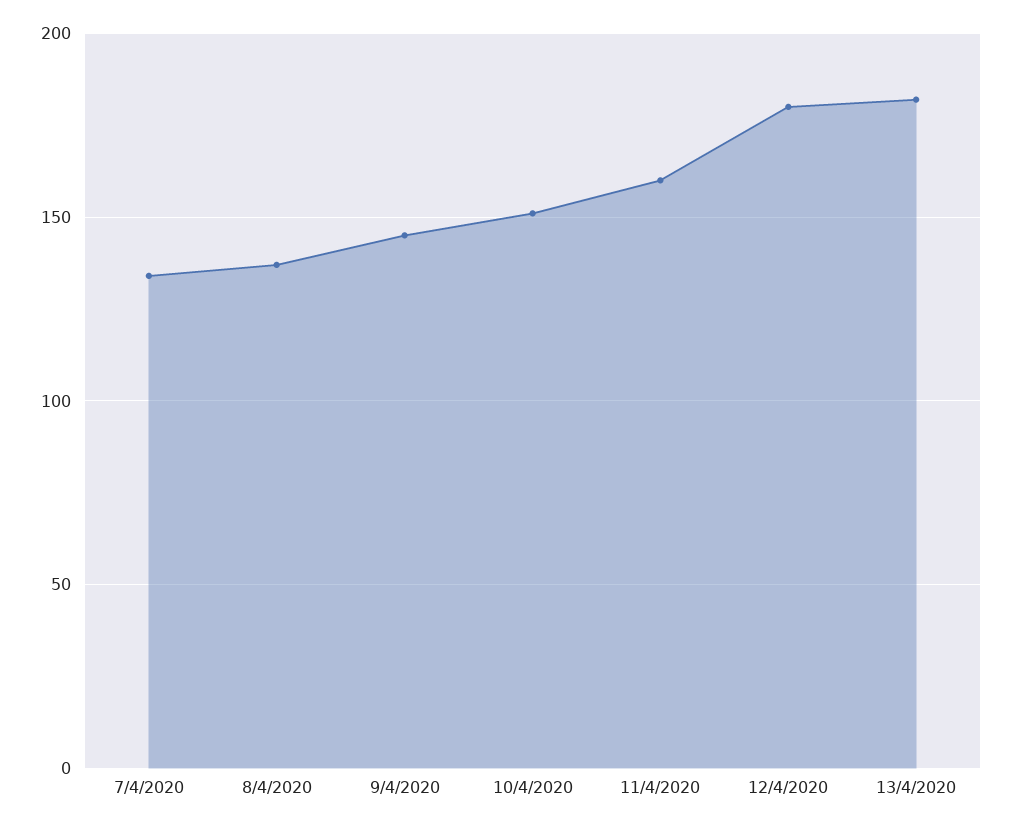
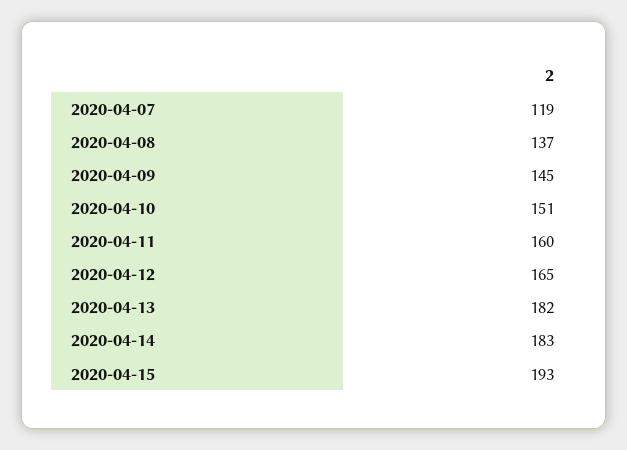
7/4/2020: 135 -> 119
12/4/2020: 180 -> 165
2020-04-14: none -> 183
2020-04-15: none -> 193

